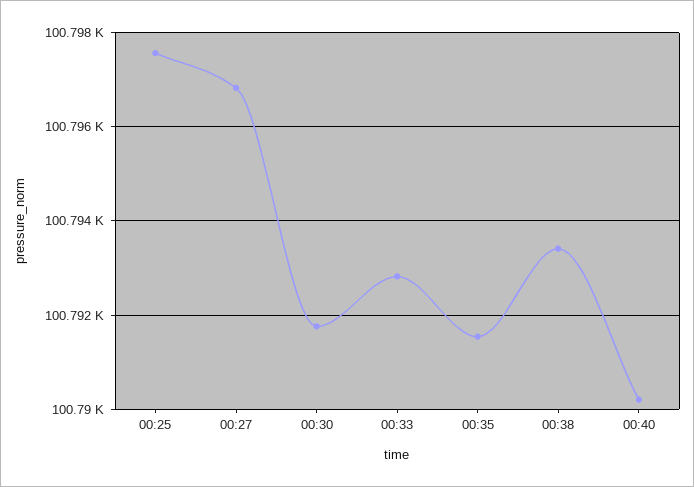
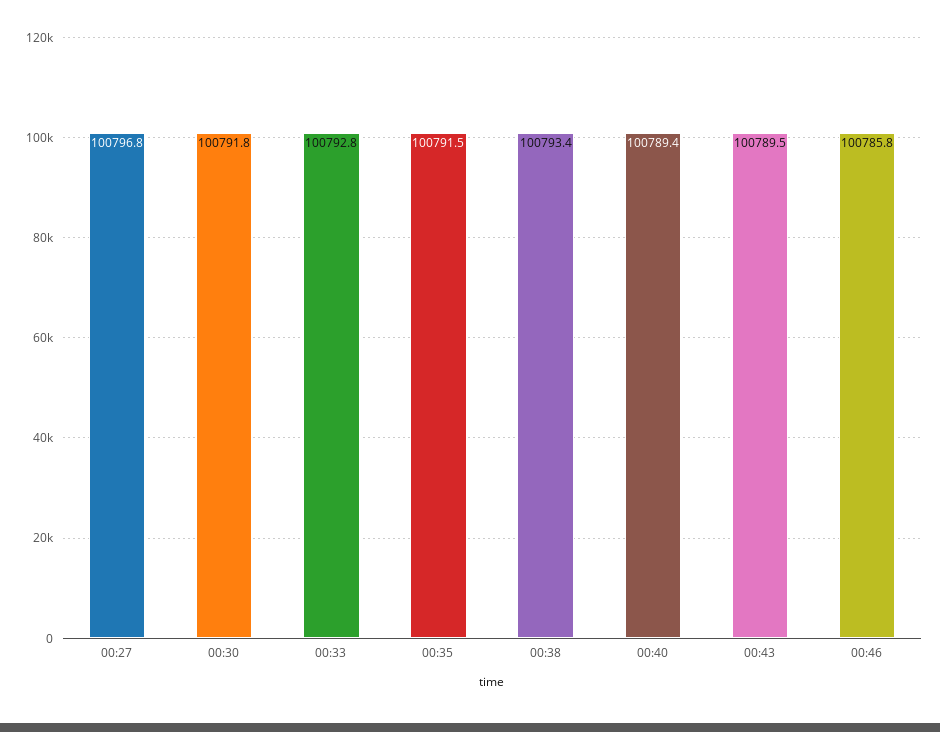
00:25: 100797.6 -> none
00:40: 100790.2 -> 100789.4
00:43: none -> 100789.5
00:46: none -> 100785.8

